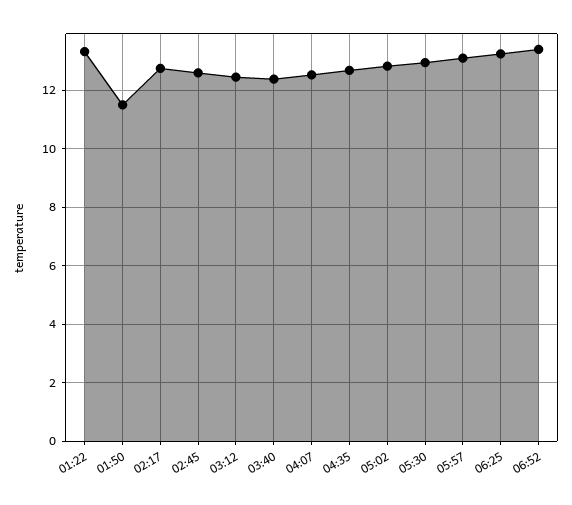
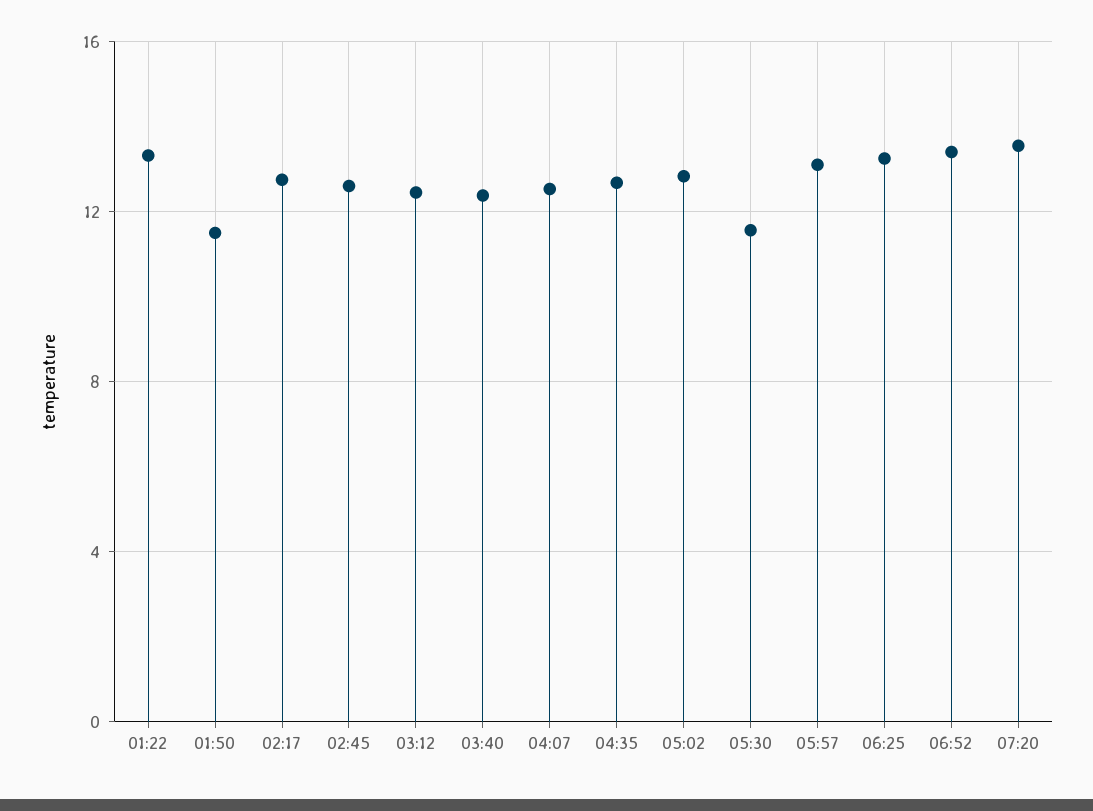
05:30: 13 -> 11.5
07:20: none -> 13.5

